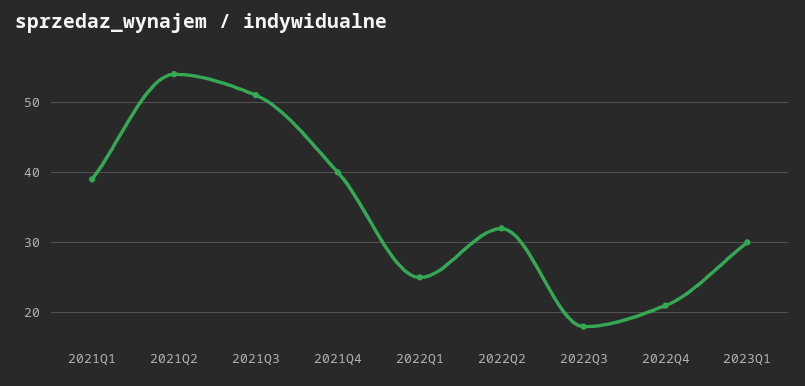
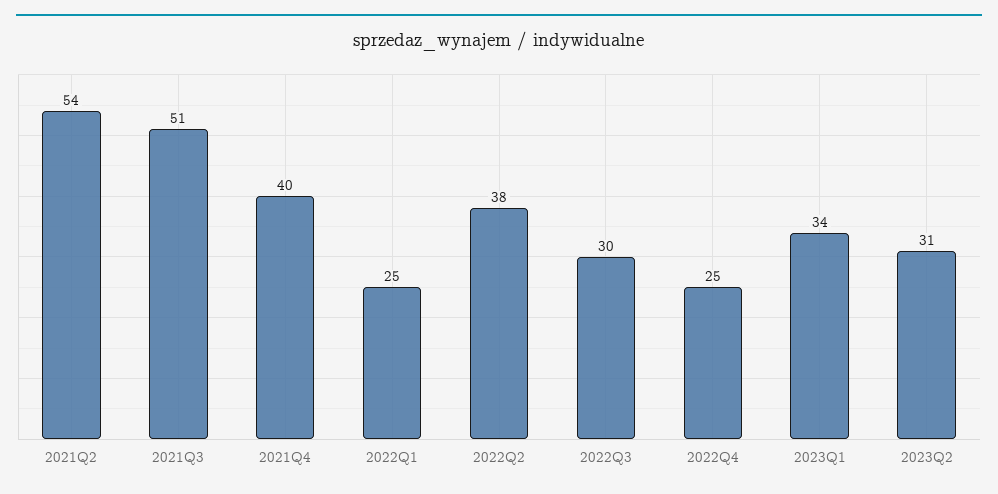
2021Q1: 39 -> none
2022Q2: 32 -> 38
2022Q3: 18 -> 30
2022Q4: 21 -> 25
2023Q1: 30 -> 34
2023Q2: none -> 31

